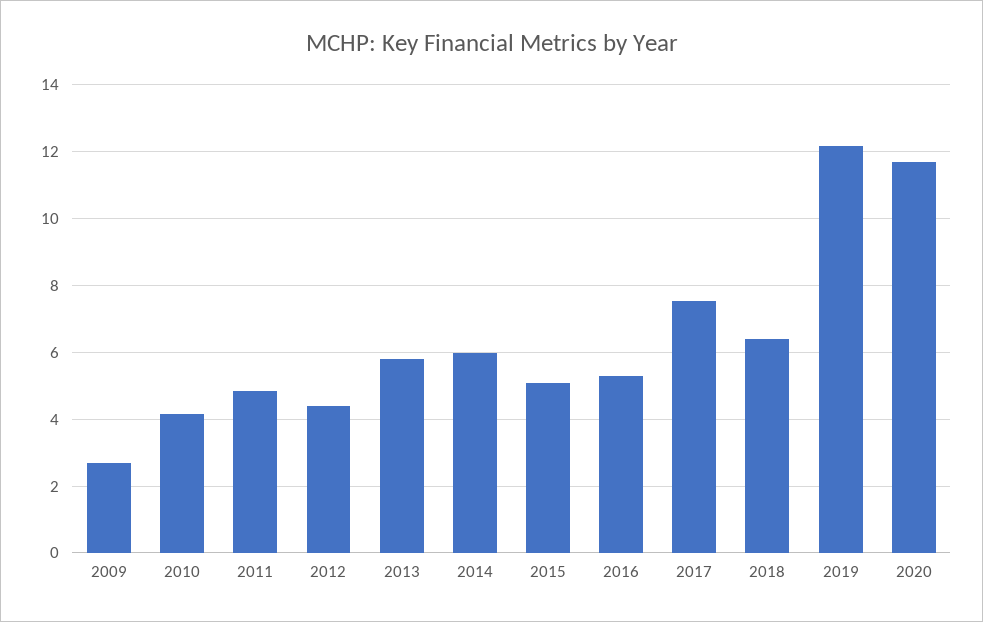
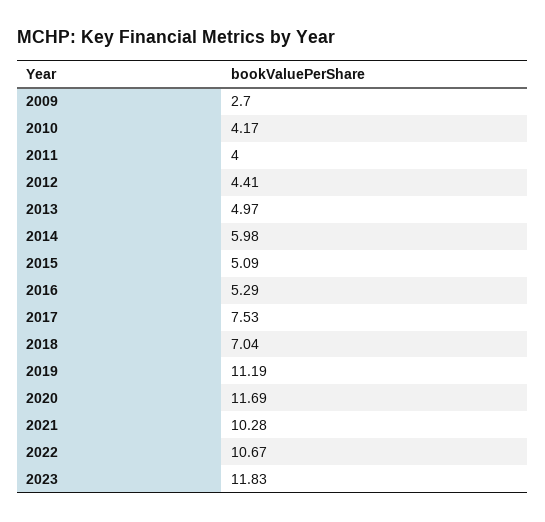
2011: 4.8 -> 4
2013: 5.8 -> 4.97
2018: 6.4 -> 7.04
2019: 12.2 -> 11.19
2021: none -> 10.28
2022: none -> 10.67
2023: none -> 11.83

